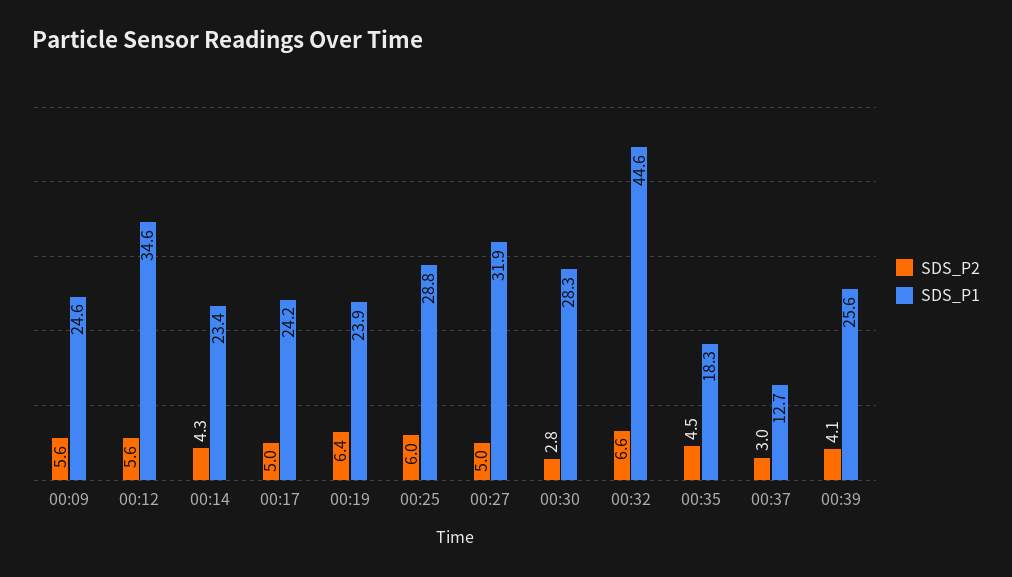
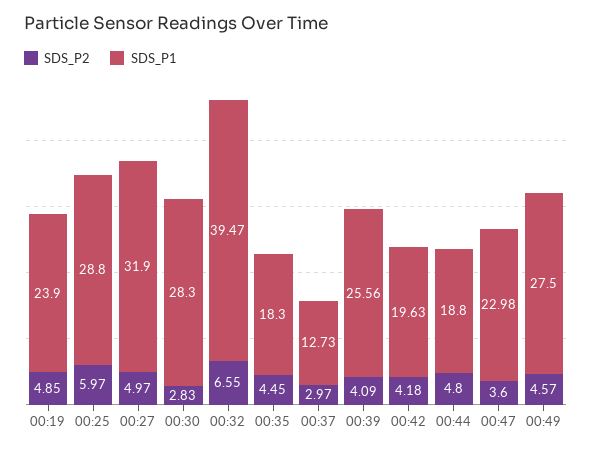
SDS_P2, 00:09: 5.6 -> none
SDS_P1, 00:09: 24.6 -> none
SDS_P2, 00:12: 5.6 -> none
SDS_P1, 00:12: 34.6 -> none
SDS_P2, 00:14: 4.3 -> none
SDS_P1, 00:14: 23.4 -> none
SDS_P2, 00:17: 5 -> none
SDS_P1, 00:17: 24.2 -> none
SDS_P2, 00:19: 6.4 -> 4.85
SDS_P1, 00:32: 44.6 -> 39.47
SDS_P2, 00:42: none -> 4.18
SDS_P1, 00:42: none -> 19.63
SDS_P2, 00:44: none -> 4.8
SDS_P1, 00:44: none -> 18.8
SDS_P2, 00:47: none -> 3.6
SDS_P1, 00:47: none -> 22.98
SDS_P2, 00:49: none -> 4.57
SDS_P1, 00:49: none -> 27.5

